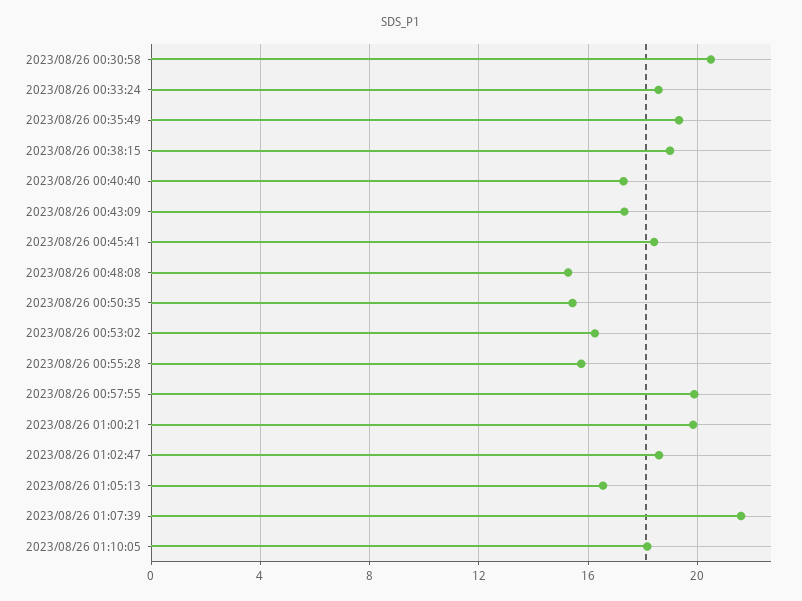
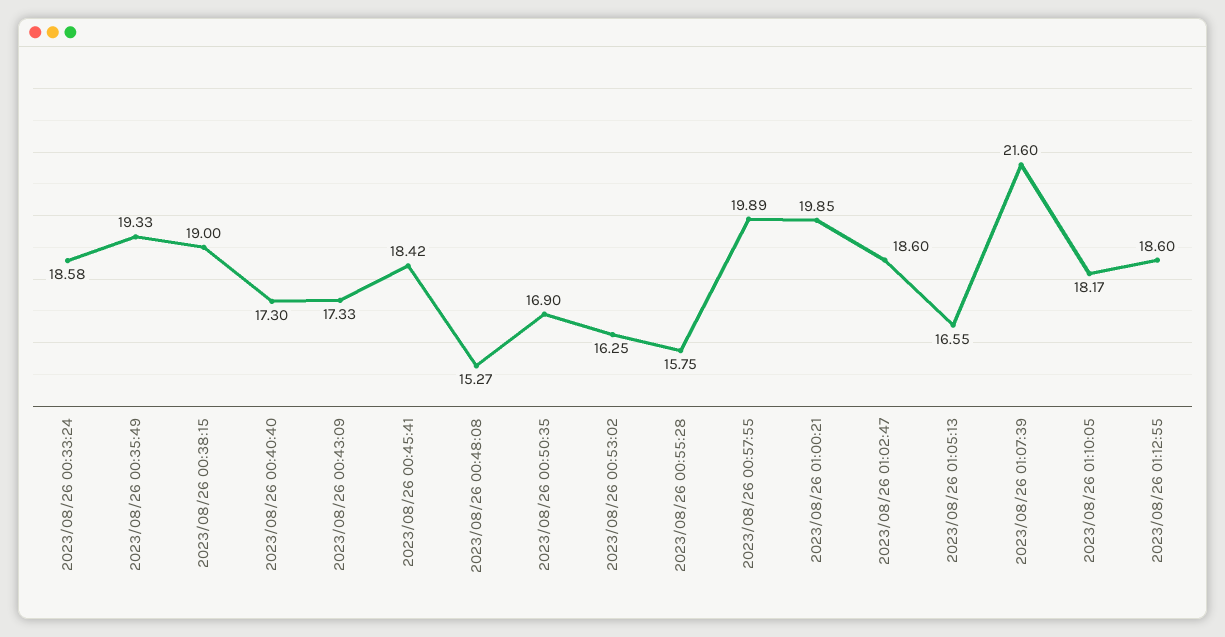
2023/08/26 00:30:58: 20.5 -> none
2023/08/26 00:50:35: 15.5 -> 16.9
2023/08/26 01:12:55: none -> 18.6

